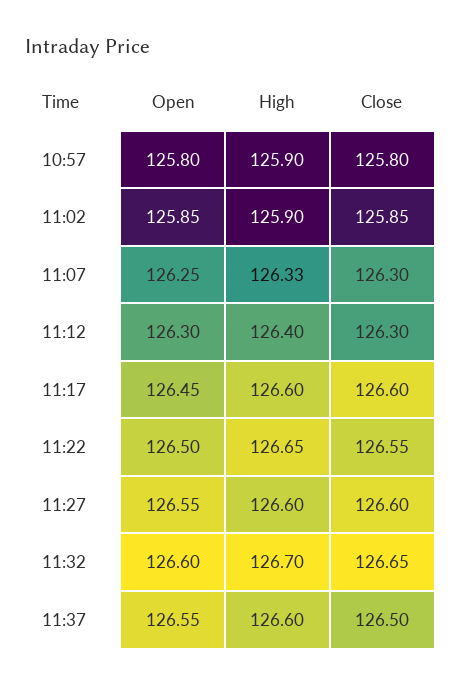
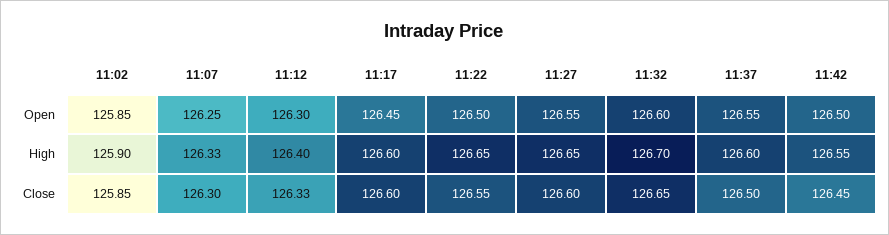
Open, 10:57: 125.8 -> none
High, 10:57: 125.9 -> none
Close, 10:57: 125.8 -> none
Close, 11:12: 126.3 -> 126.33
High, 11:27: 126.6 -> 126.65
Open, 11:42: none -> 126.5
High, 11:42: none -> 126.55
Close, 11:42: none -> 126.45

